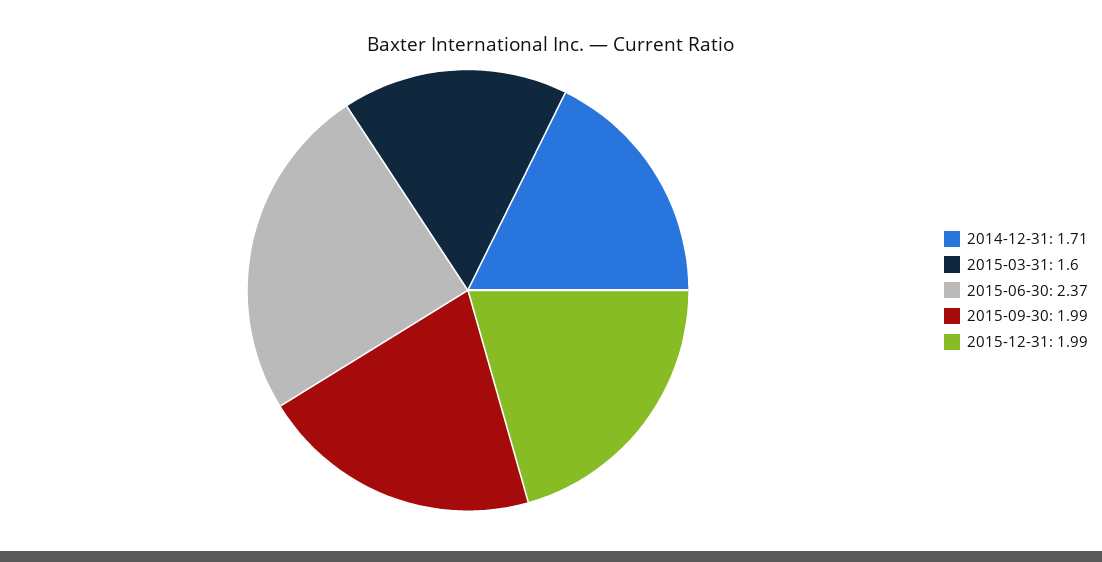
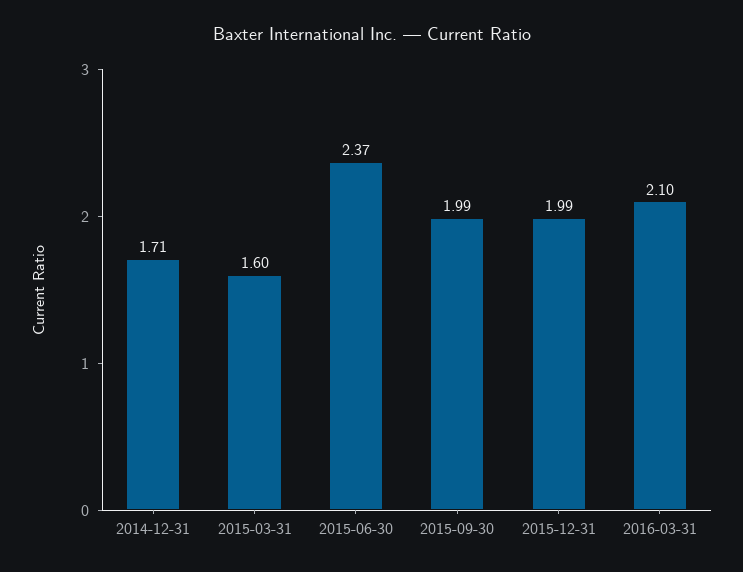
2016-03-31: none -> 2.1

